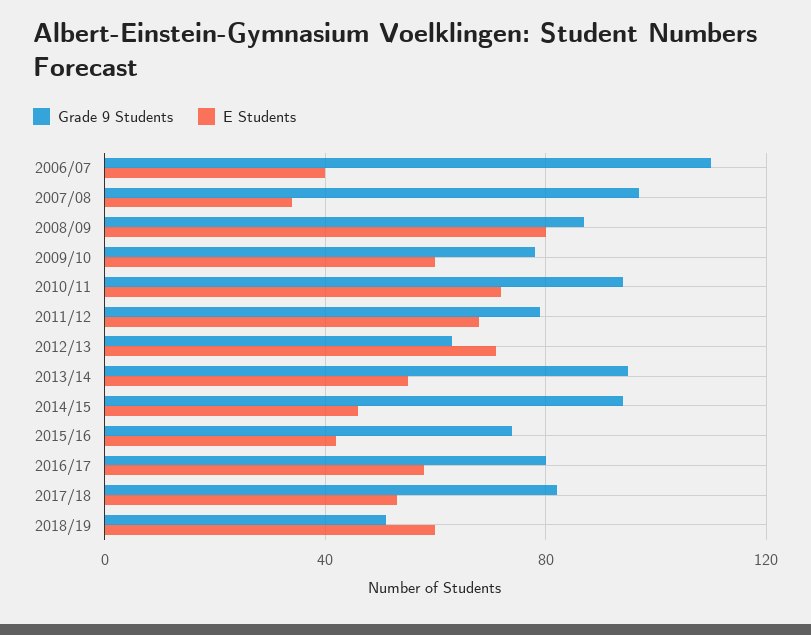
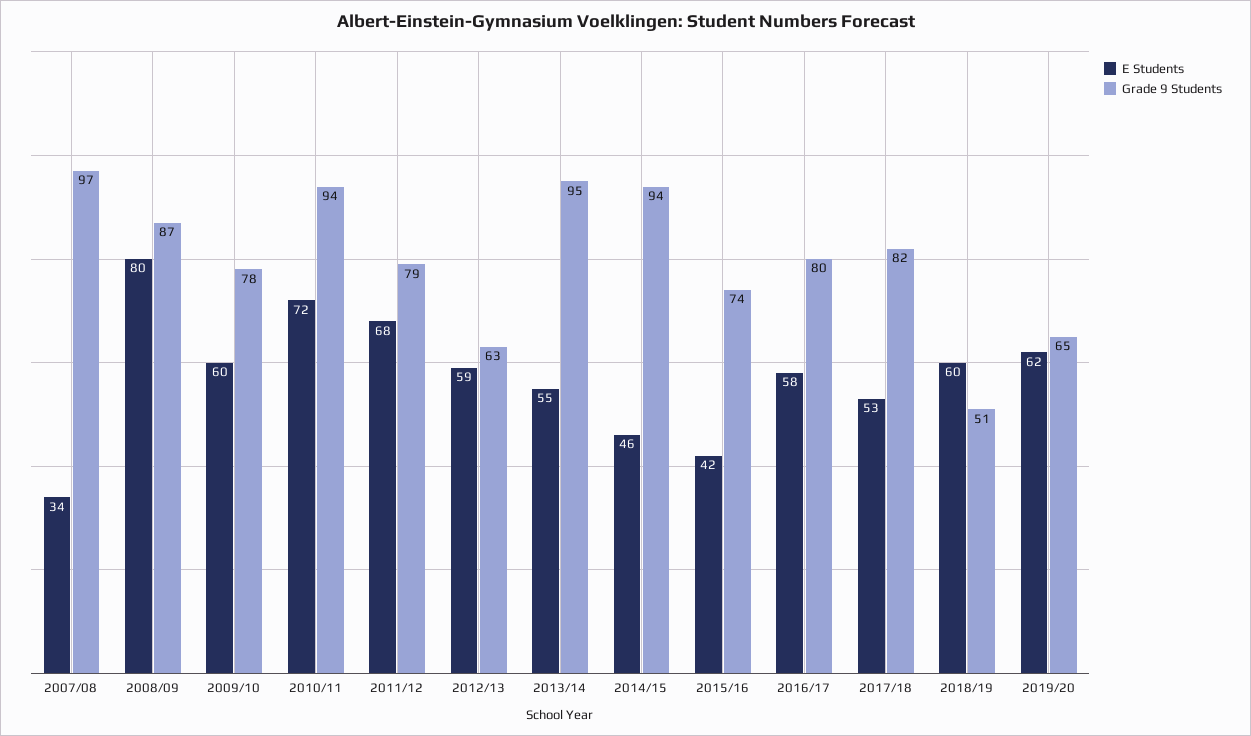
Grade 9 Students, 2006/07: 110 -> none
E Students, 2006/07: 40 -> none
E Students, 2012/13: 70 -> 59
E Students, 2019/20: none -> 62
Grade 9 Students, 2019/20: none -> 65

